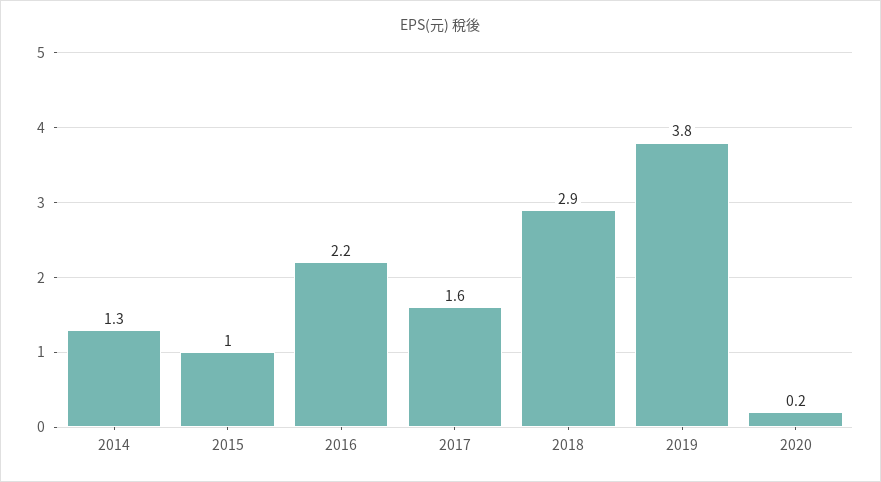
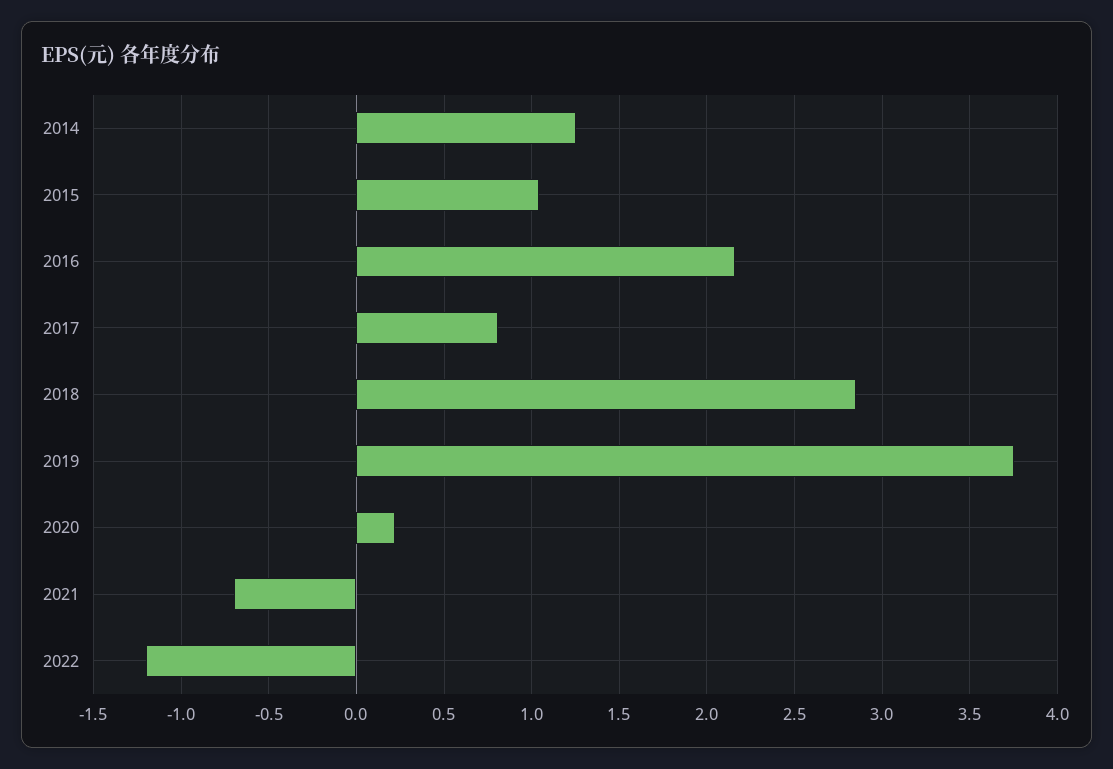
2017: 1.6 -> 0.8
2021: none -> -0.7
2022: none -> -1.2

